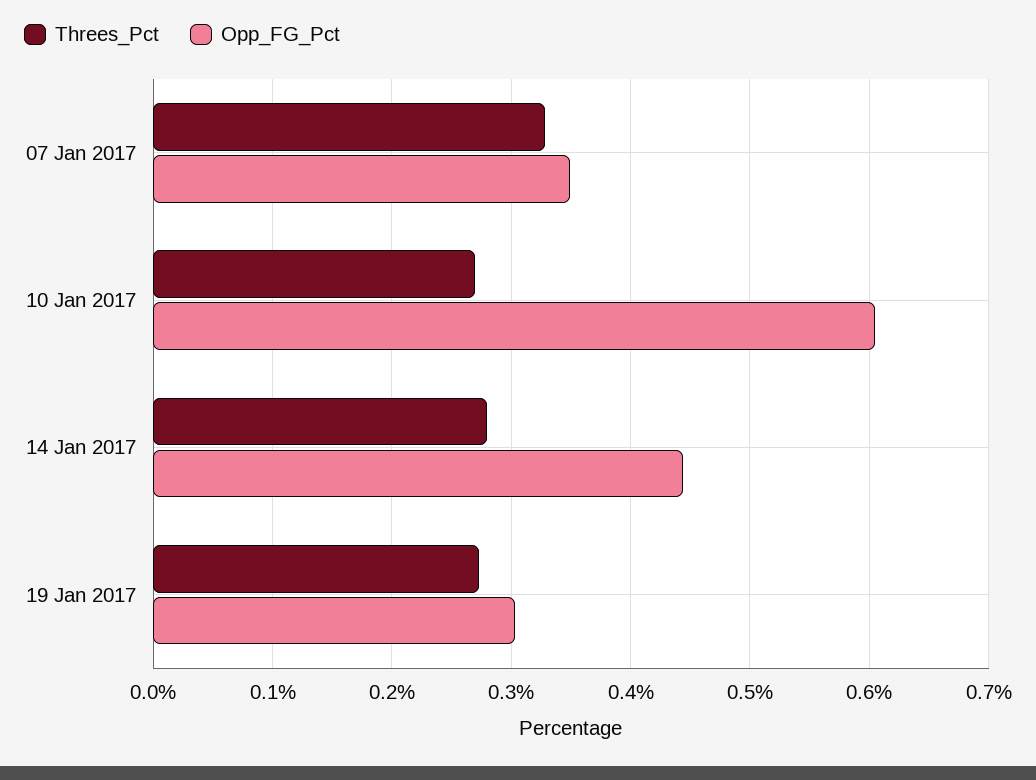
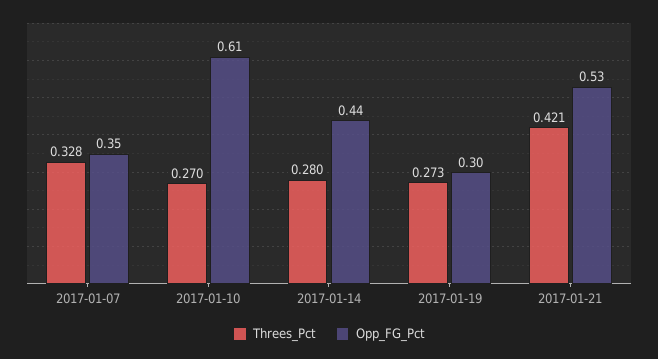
Threes_Pct, 2017-01-21: none -> 0.421
Opp_FG_Pct, 2017-01-21: none -> 0.53

